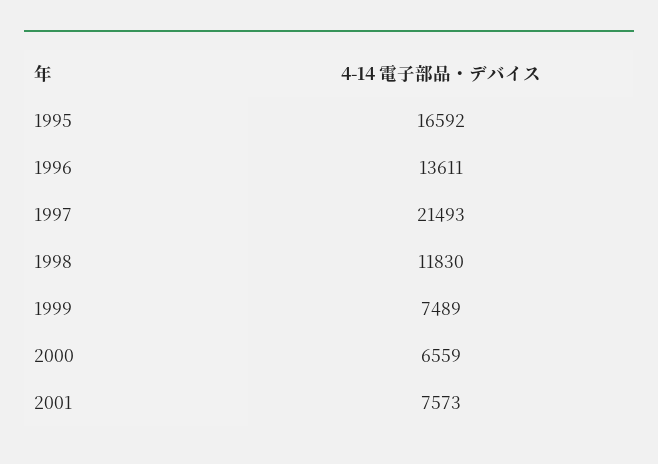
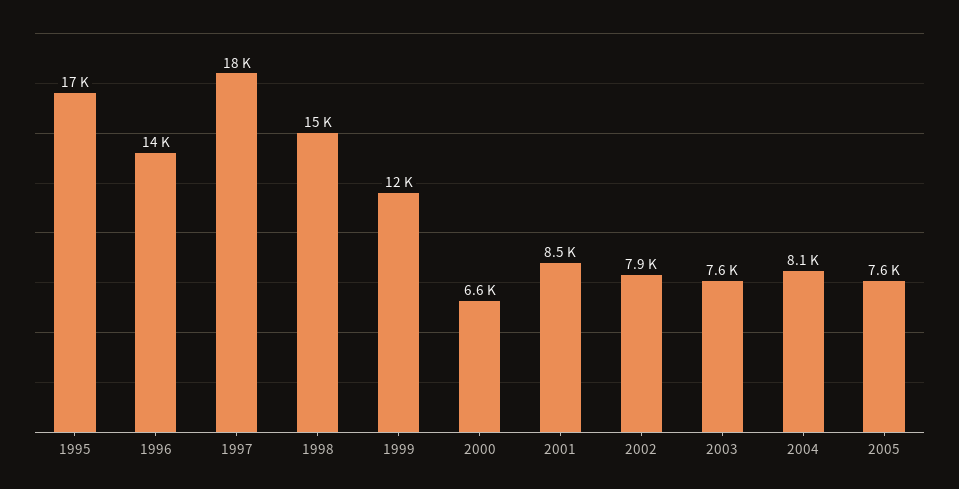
1997: 21493 -> 18000
1998: 11830 -> 15000
1999: 7489 -> 12000
2001: 7573 -> 8500
2002: none -> 7900
2003: none -> 7600
2004: none -> 8100
2005: none -> 7600

